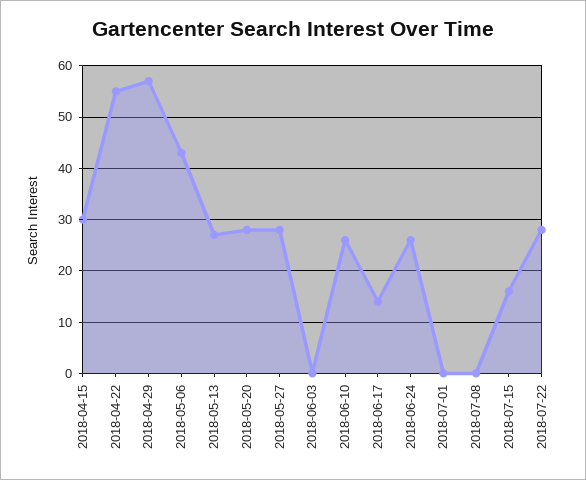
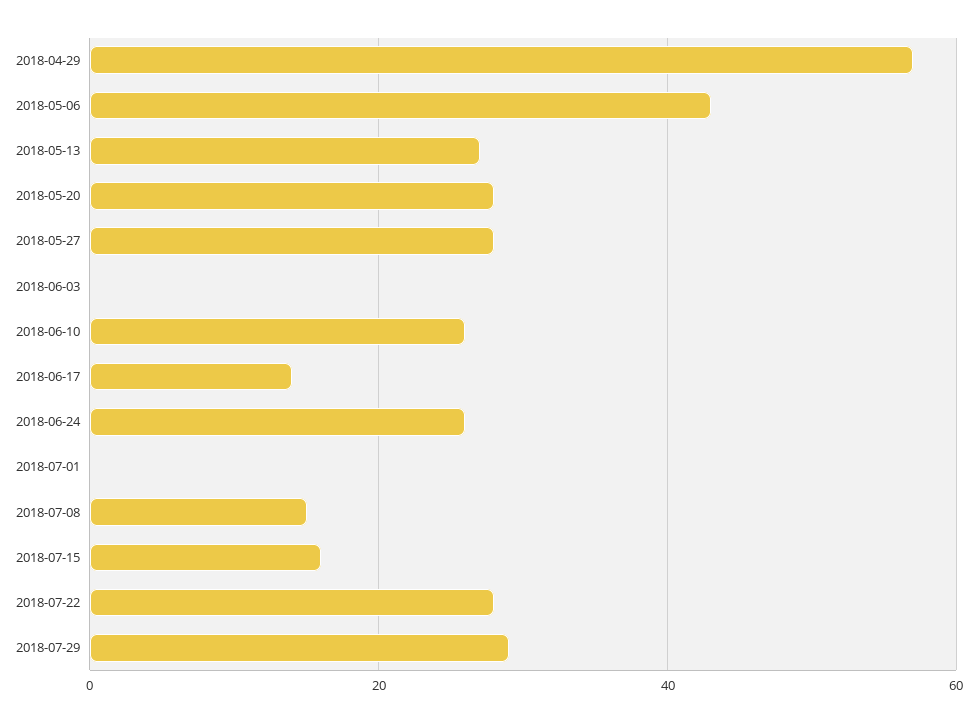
2018-04-15: 30 -> none
2018-04-22: 55 -> none
2018-07-08: 0 -> 15
2018-07-29: none -> 30

